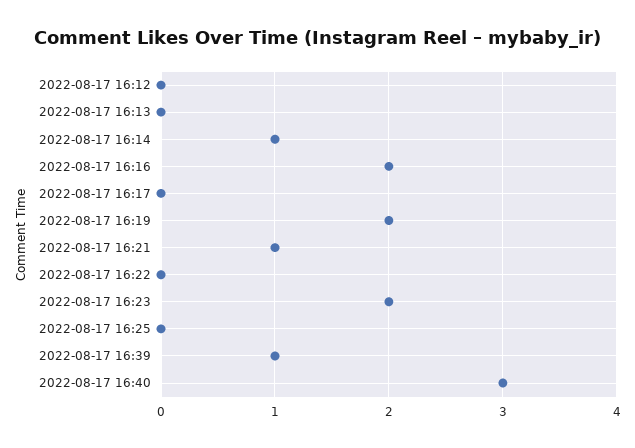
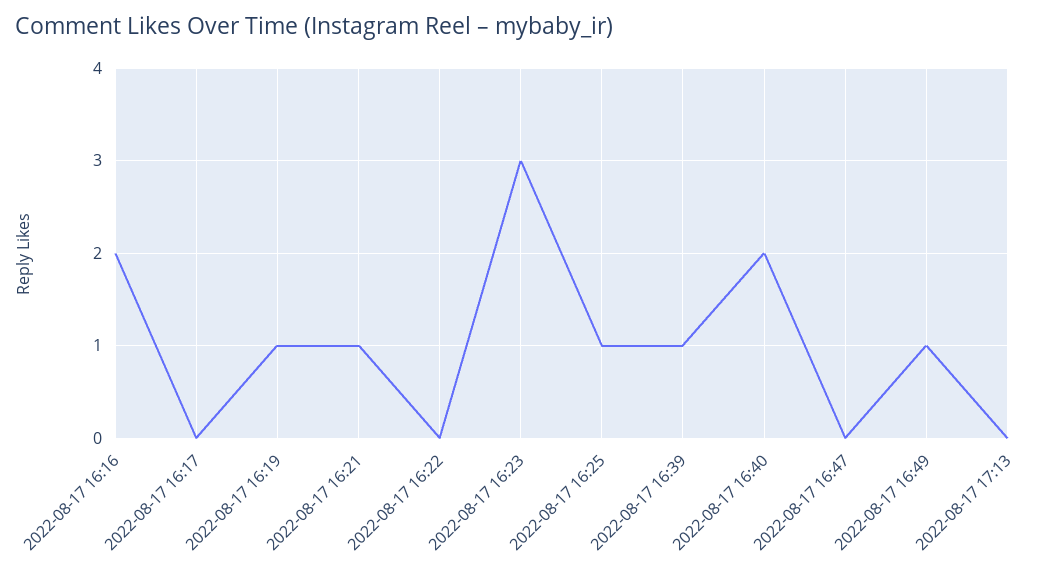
2022-08-17 16:12: 0 -> none
2022-08-17 16:13: 0 -> none
2022-08-17 16:14: 1 -> none
2022-08-17 16:19: 2 -> 1
2022-08-17 16:23: 2 -> 3
2022-08-17 16:25: 0 -> 1
2022-08-17 16:40: 3 -> 2
2022-08-17 16:47: none -> 0
2022-08-17 16:49: none -> 1
2022-08-17 17:13: none -> 0

